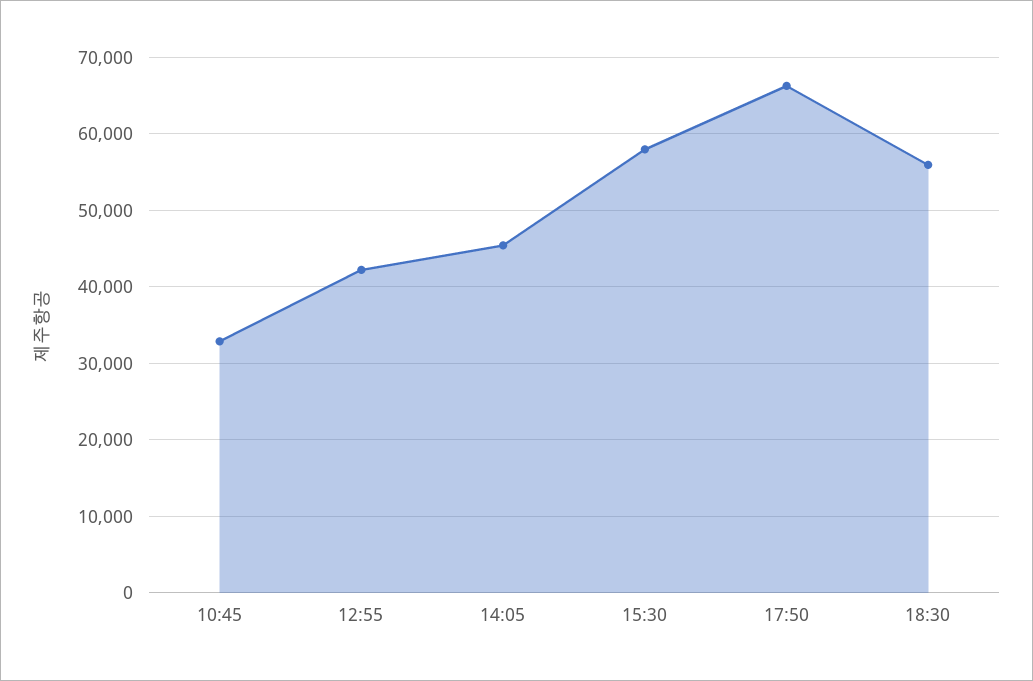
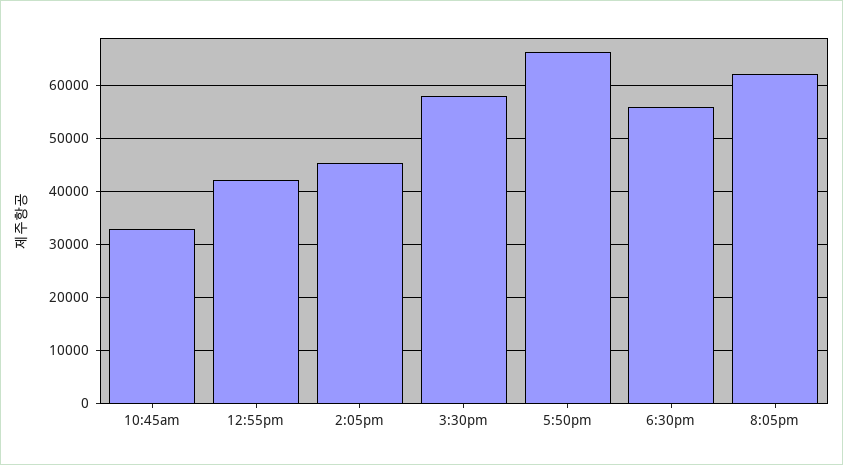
8:05pm: none -> 62000

